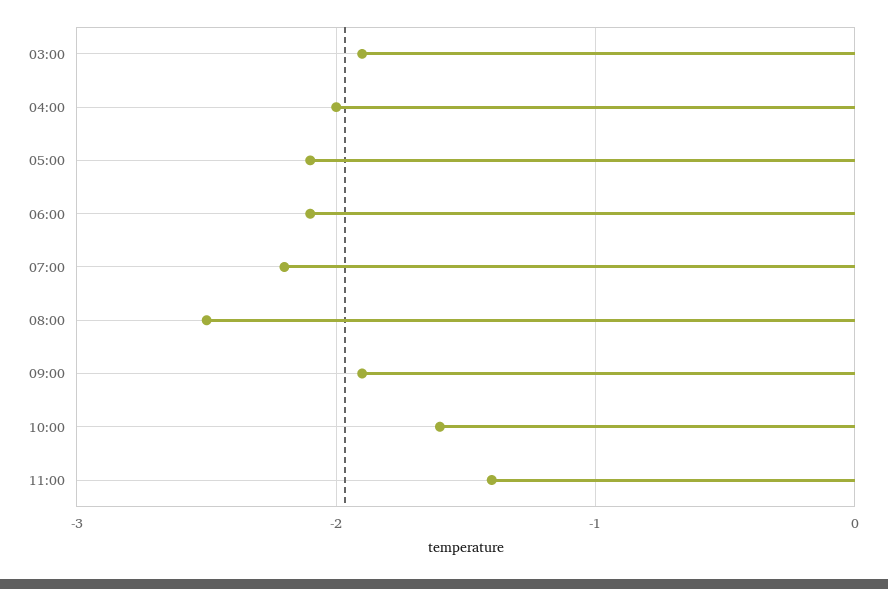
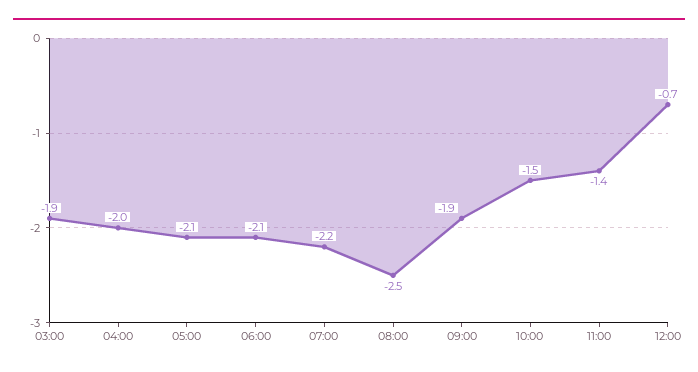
10:00: -1.6 -> -1.5
12:00: none -> -0.7

